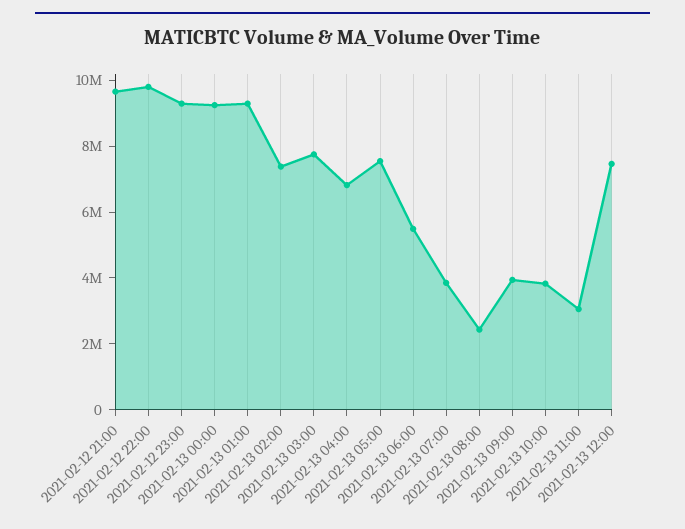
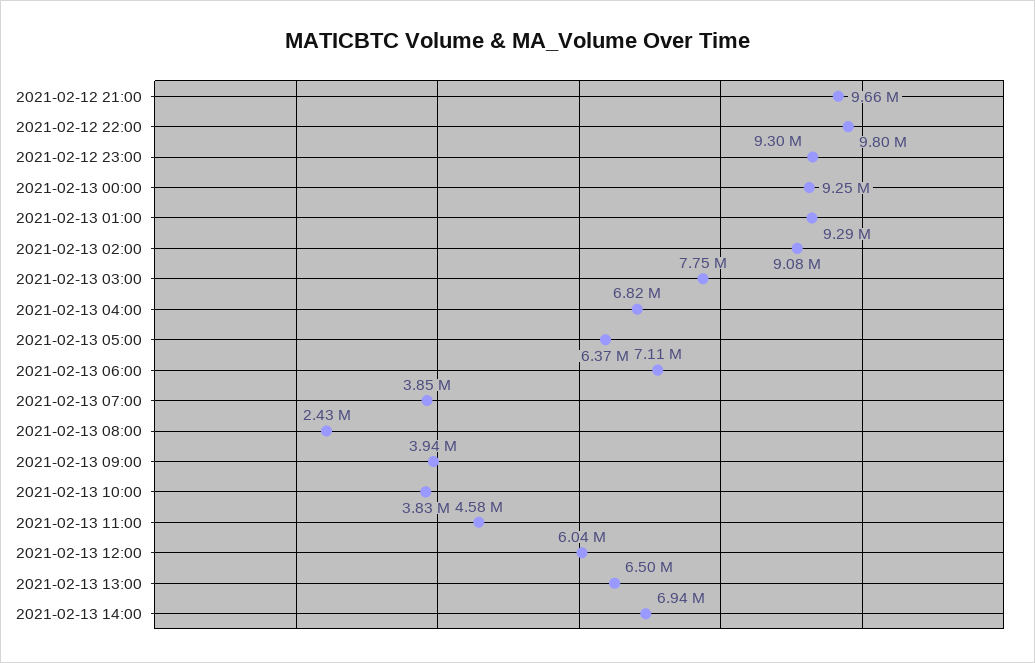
2021-02-13 02:00: 7500000 -> 9080000
2021-02-13 05:00: 7500000 -> 6370000
2021-02-13 06:00: 5500000 -> 7110000
2021-02-13 11:00: 3000000 -> 4580000
2021-02-13 12:00: 7500000 -> 6040000
2021-02-13 13:00: none -> 6500000
2021-02-13 14:00: none -> 6940000

